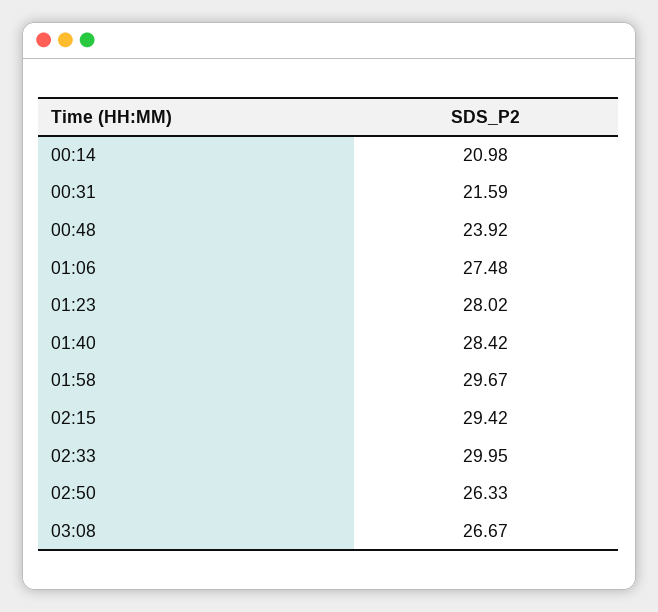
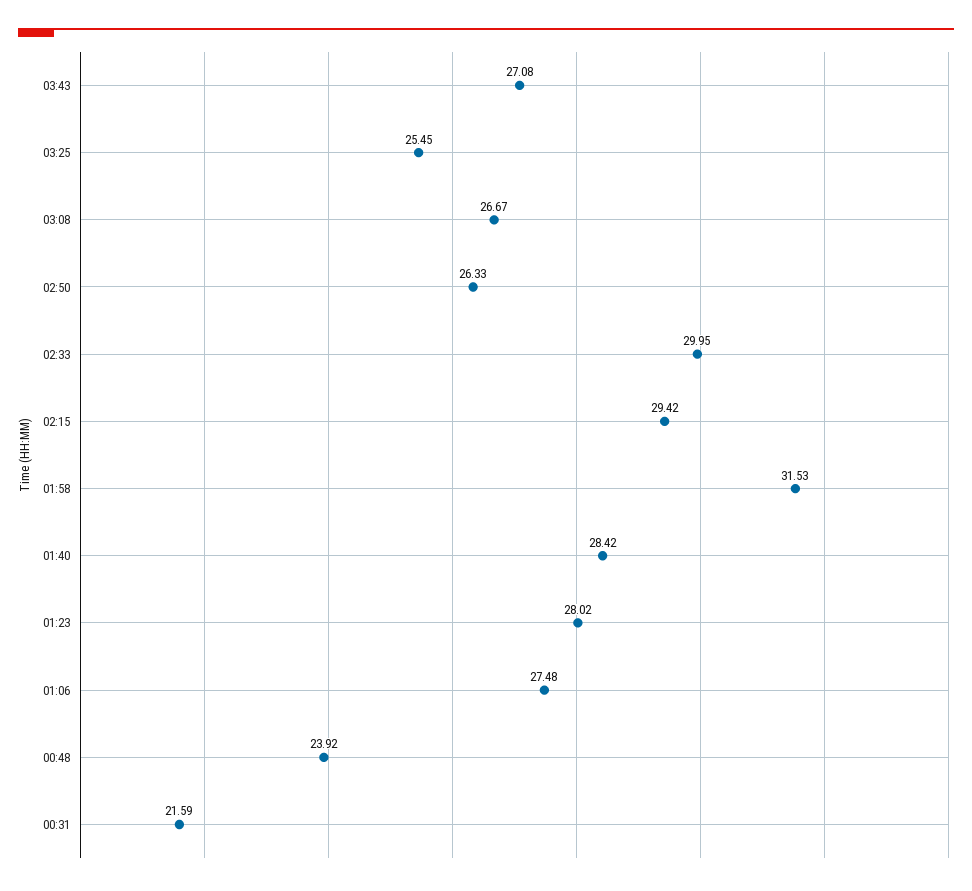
00:14: 20.98 -> none
01:58: 29.67 -> 31.53
03:43: none -> 27.08
03:25: none -> 25.45

